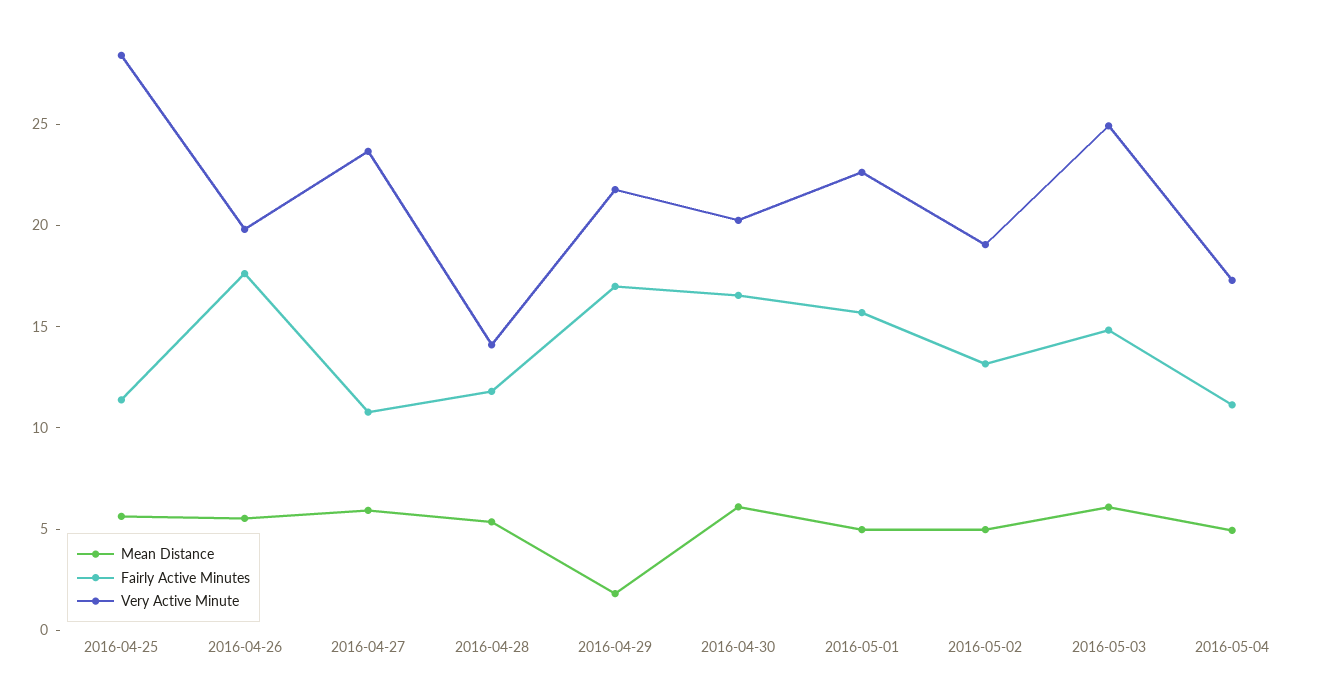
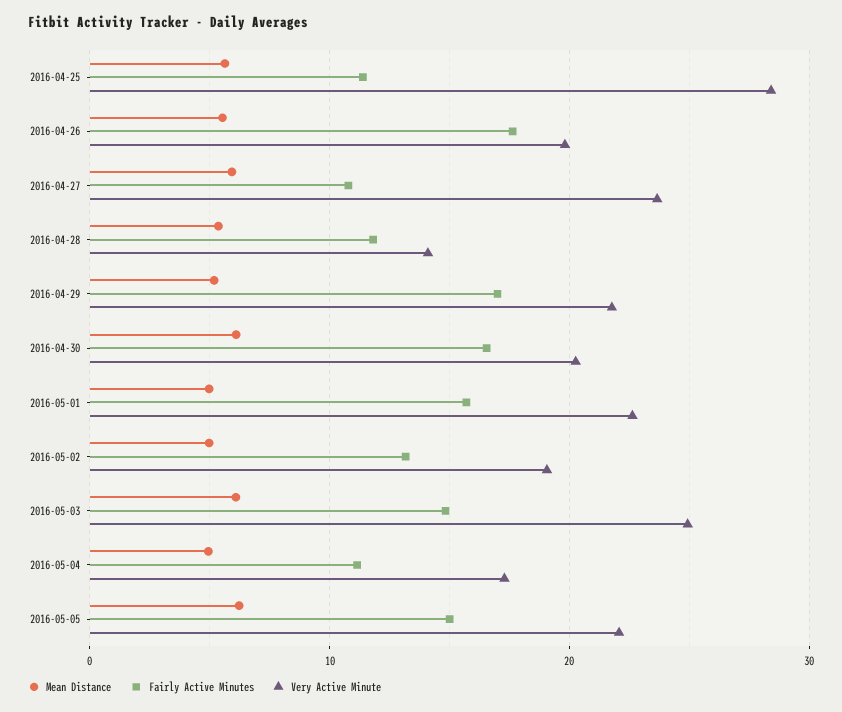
Mean Distance, 2016-04-29: 2 -> 5
Mean Distance, 2016-05-05: none -> 6
Fairly Active Minutes, 2016-05-05: none -> 15
Very Active Minute, 2016-05-05: none -> 22

